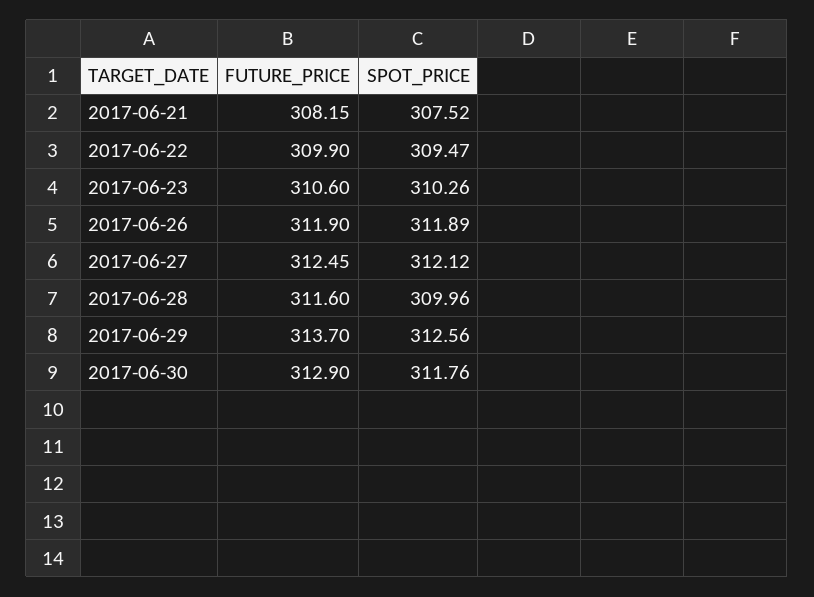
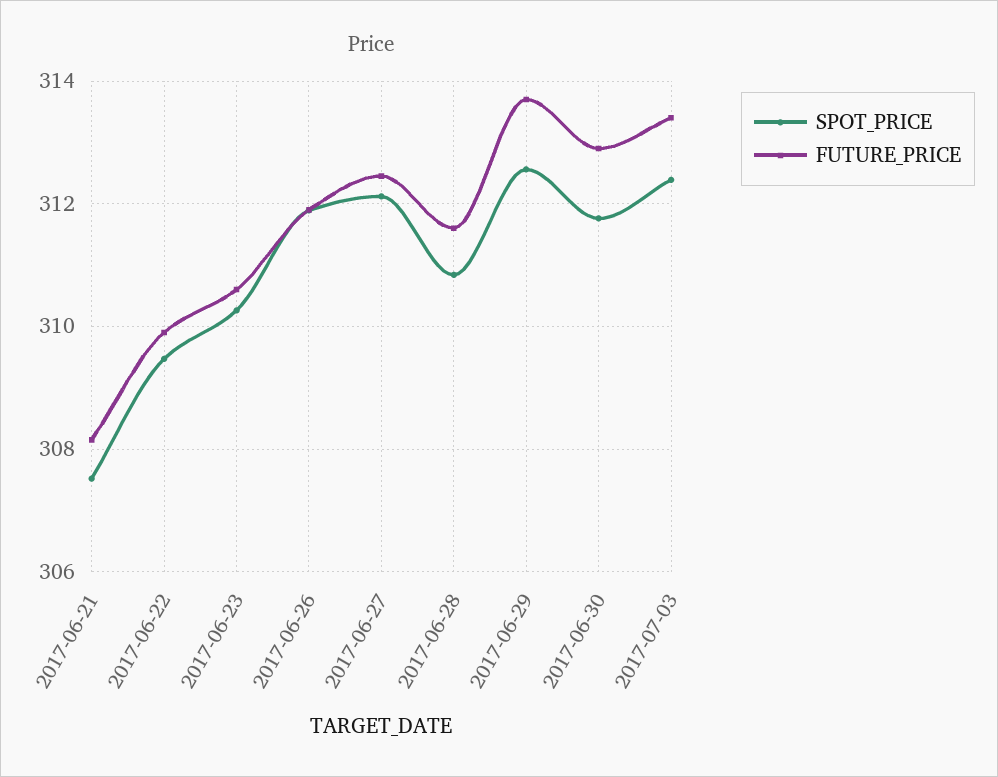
SPOT_PRICE, 2017-06-28: 309.96 -> 310.8
SPOT_PRICE, 2017-07-03: none -> 312.4
FUTURE_PRICE, 2017-07-03: none -> 313.4

